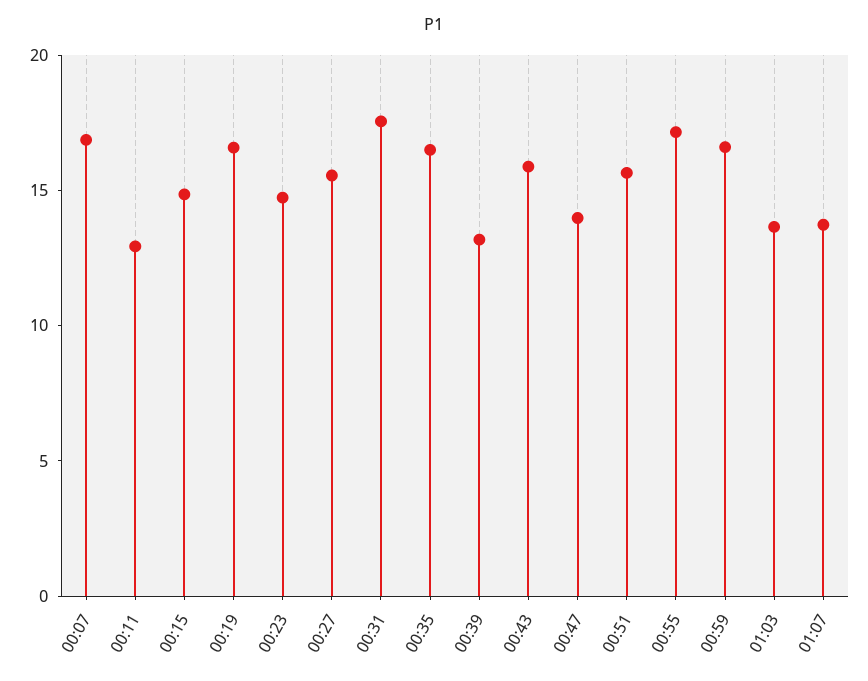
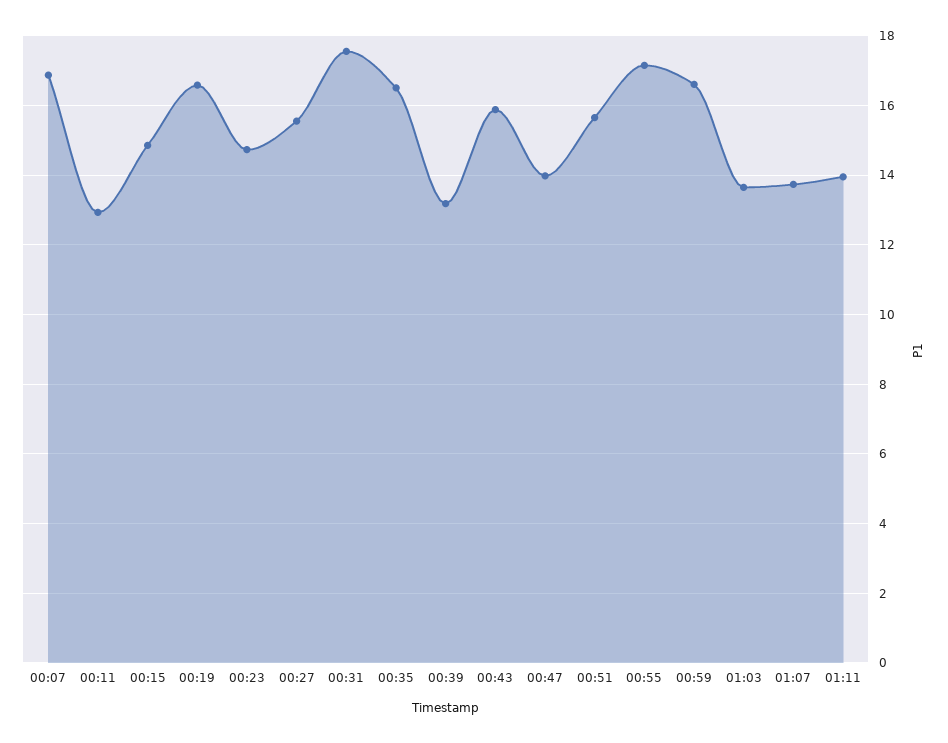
01:11: none -> 14

